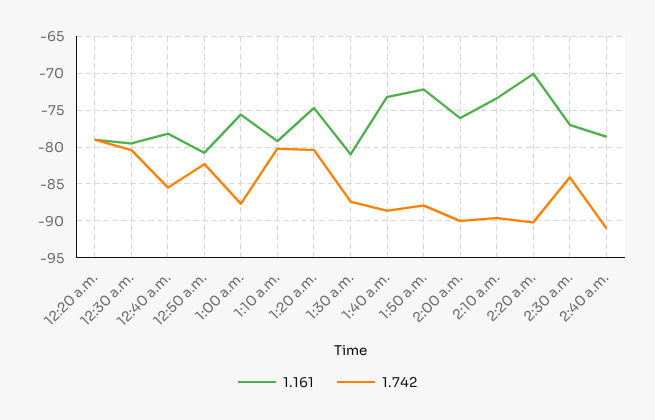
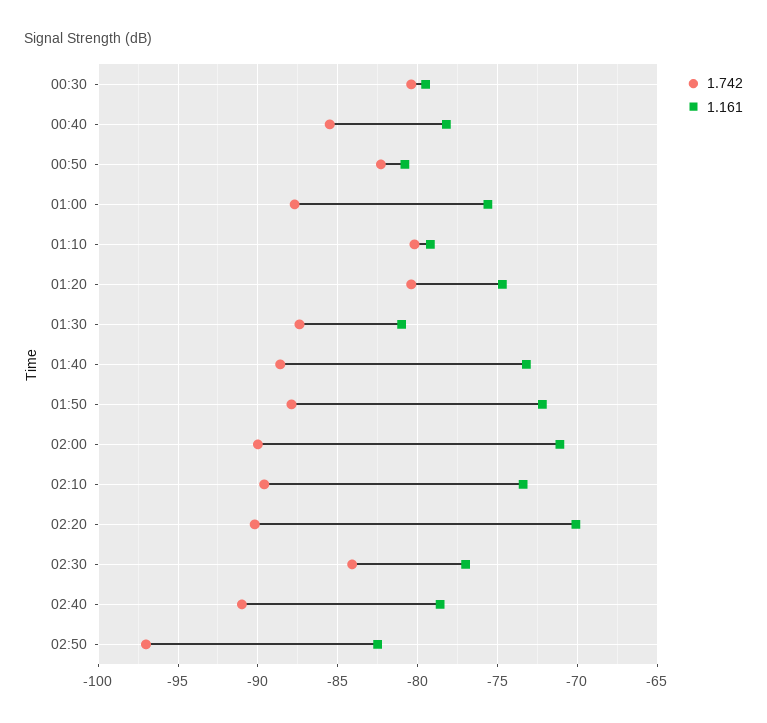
1.161, 12:20 a.m.: -79 -> none
1.742, 12:20 a.m.: -79 -> none
1.161, 2:00 a.m.: -76 -> -71
1.742, 02:50: none -> -97
1.161, 02:50: none -> -82.5

